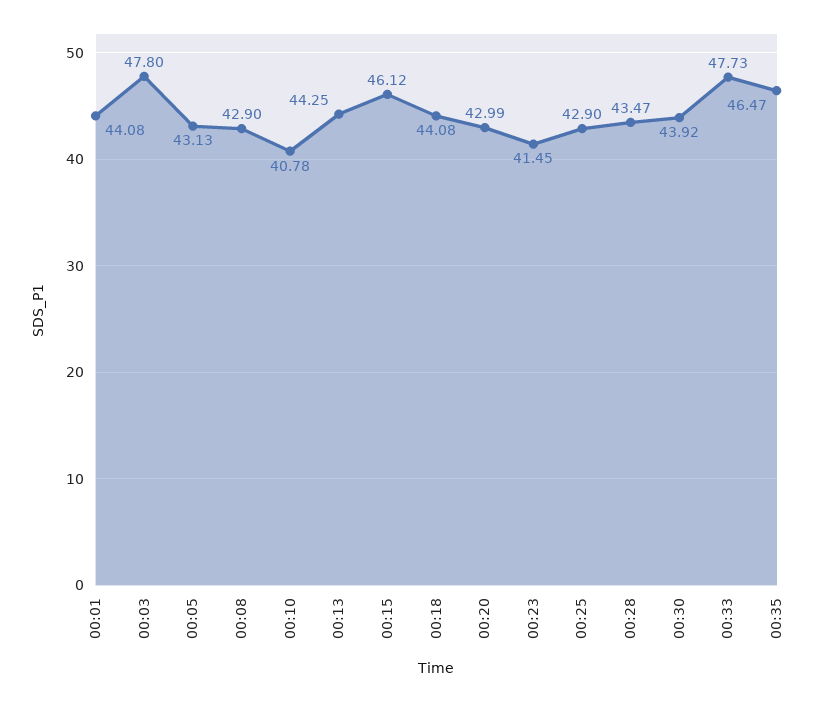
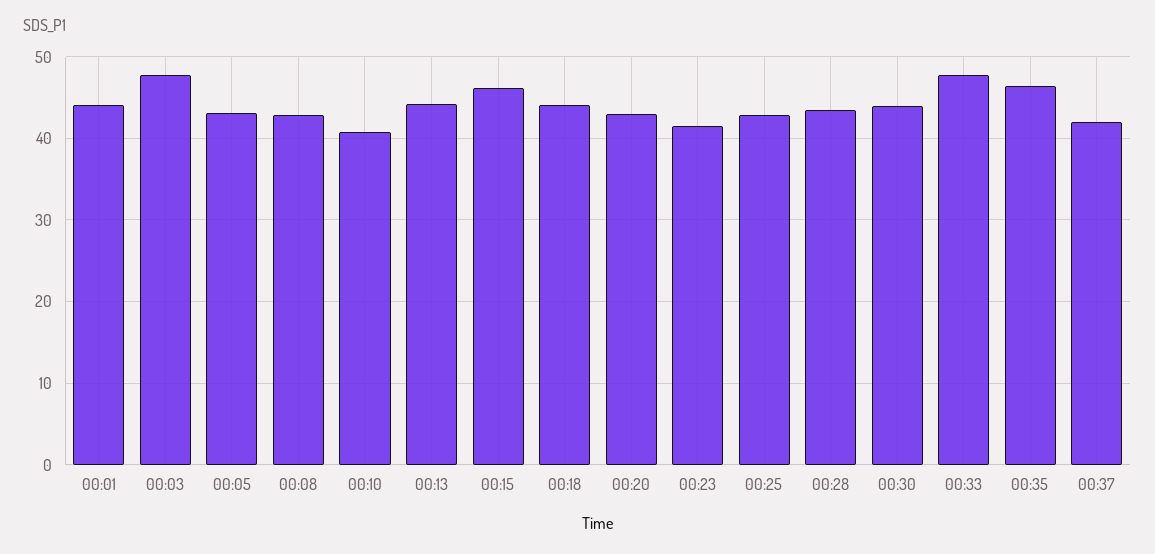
00:37: none -> 42

